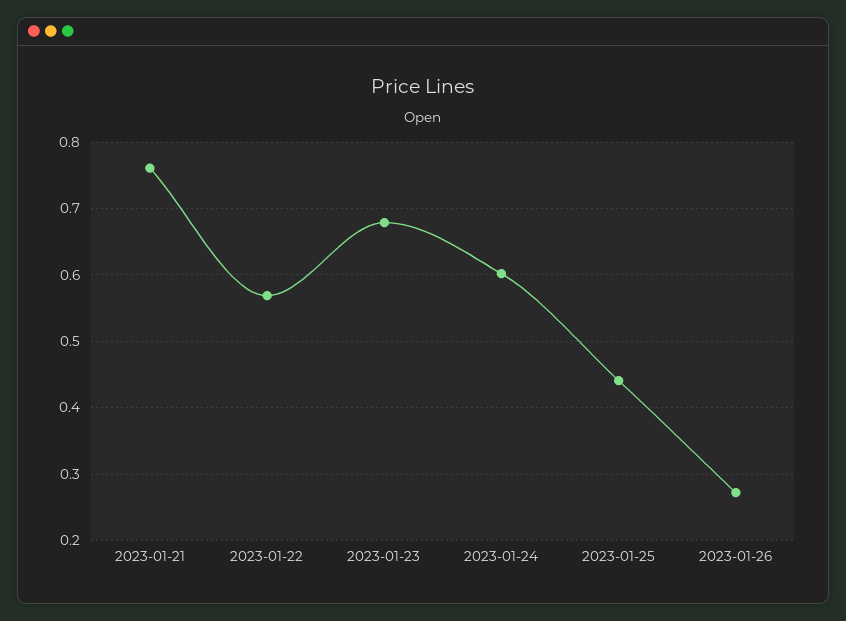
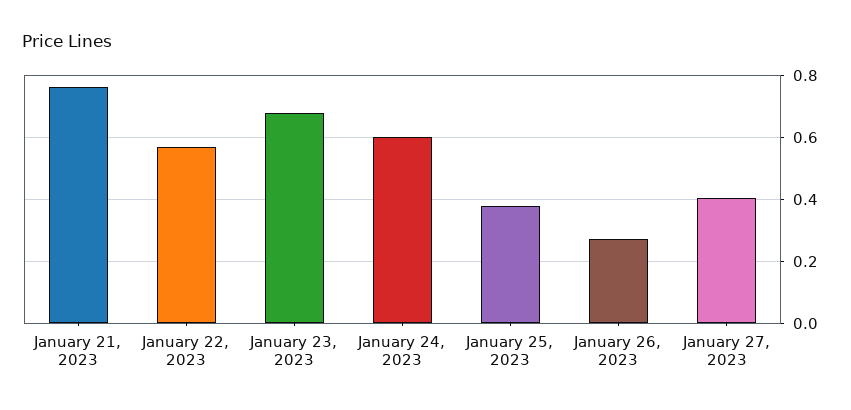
2023-01-25: 0.44 -> 0.38
January 27, 2023: none -> 0.4

